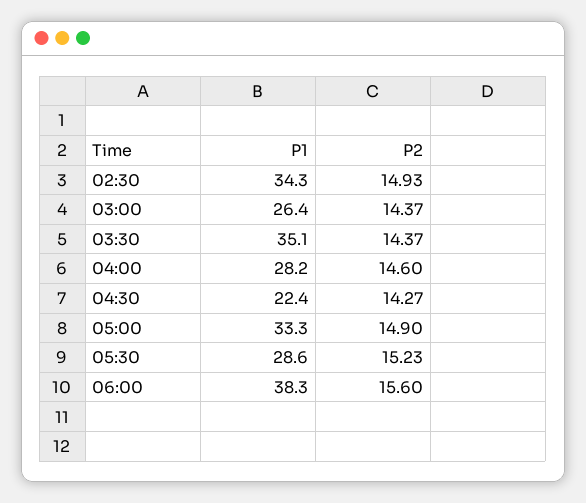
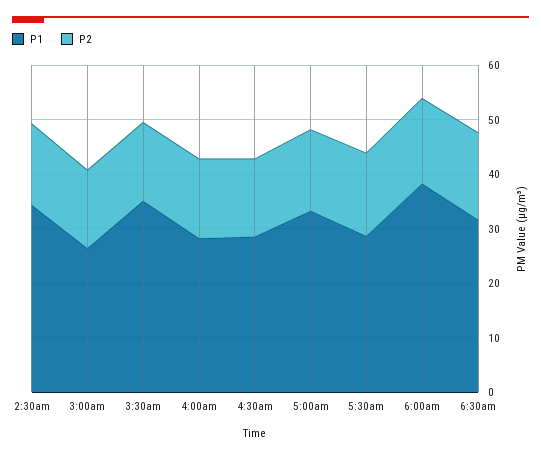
P1, 04:30: 22.4 -> 28
P1, 6:30am: none -> 32
P2, 6:30am: none -> 16

